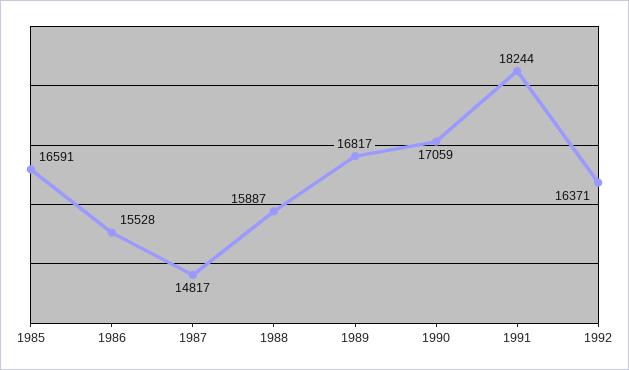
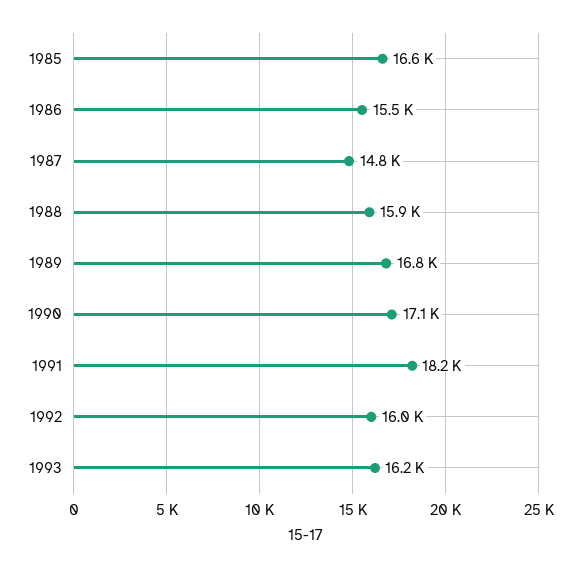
1992: 16371 -> 16000
1993: none -> 16200

